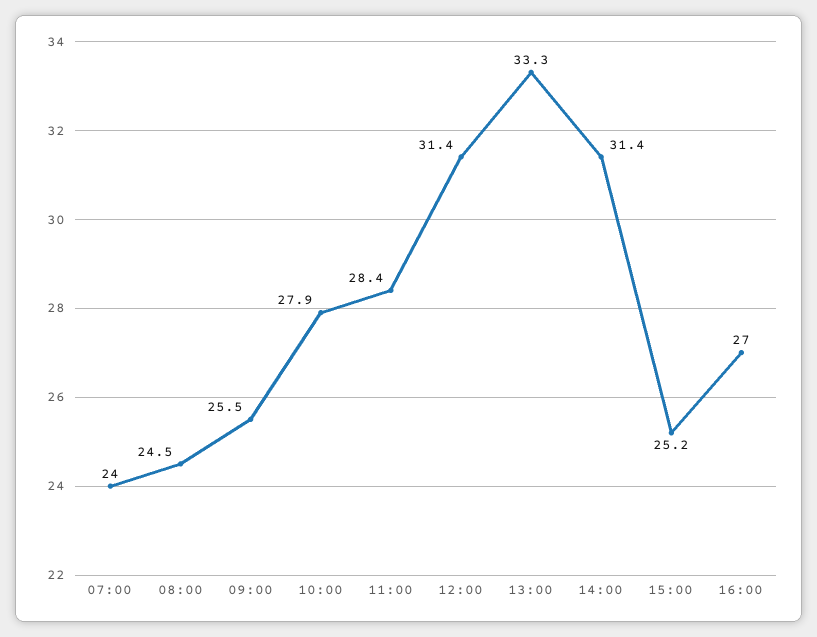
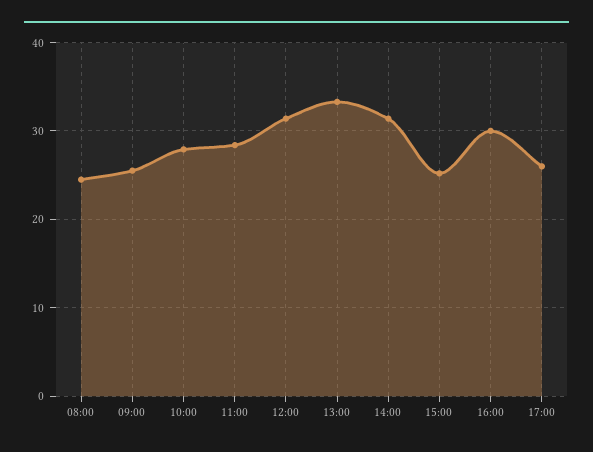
07:00: 24 -> none
16:00: 27 -> 30
17:00: none -> 26

